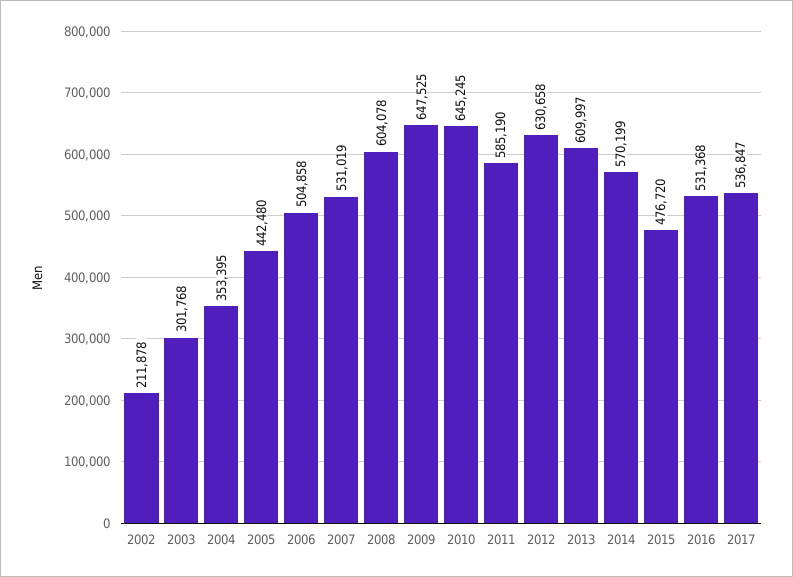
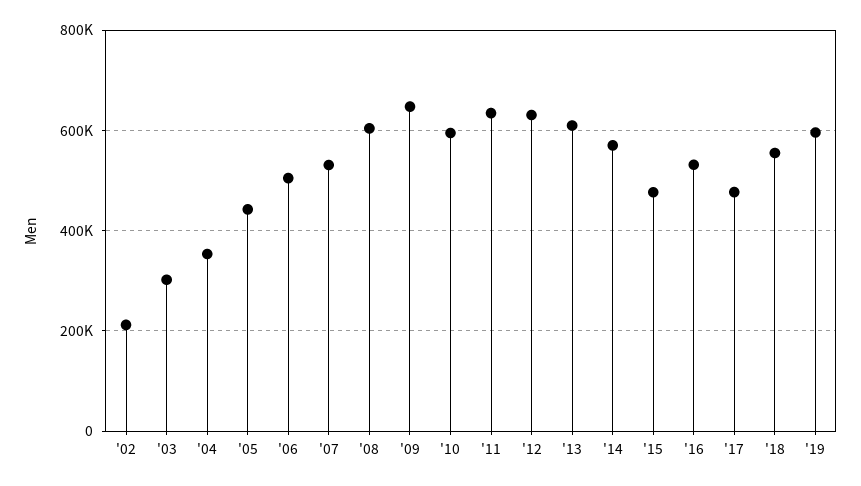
2010: 645245 -> 600000
2011: 585190 -> 640000
2017: 536847 -> 480000
'18: none -> 560000
'19: none -> 600000

